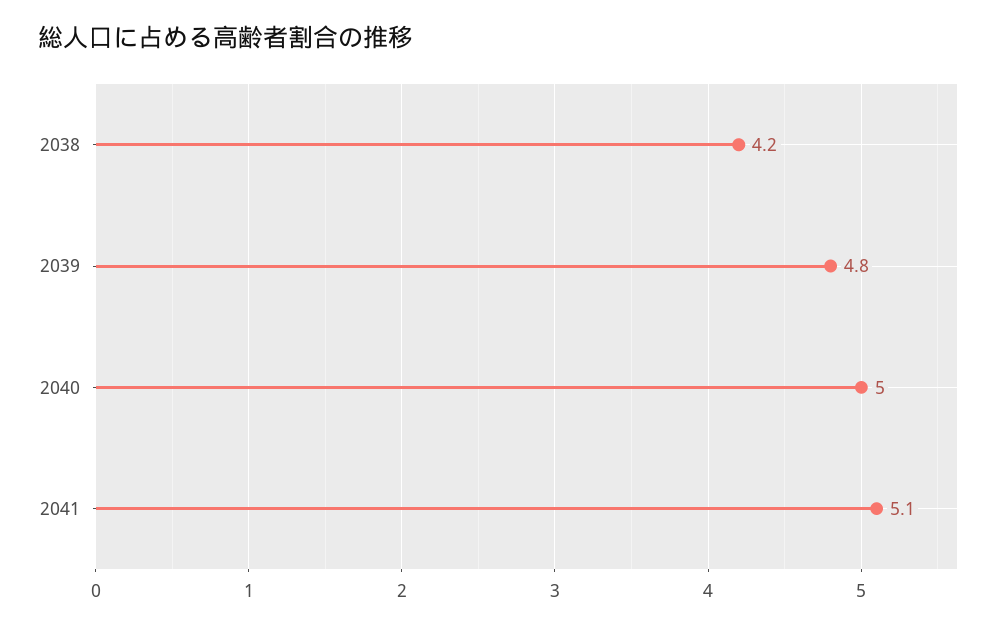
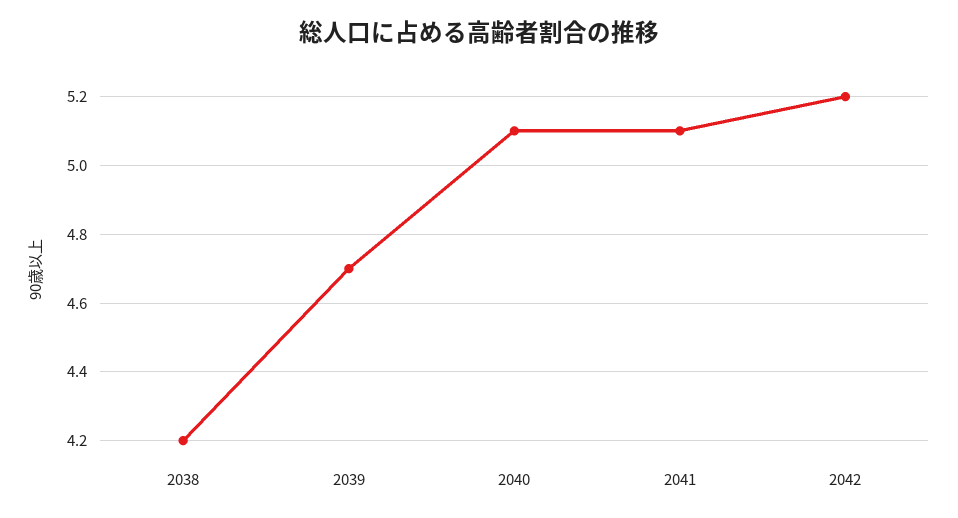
2039: 4.8 -> 4.7
2040: 5 -> 5.1
2042: none -> 5.2

